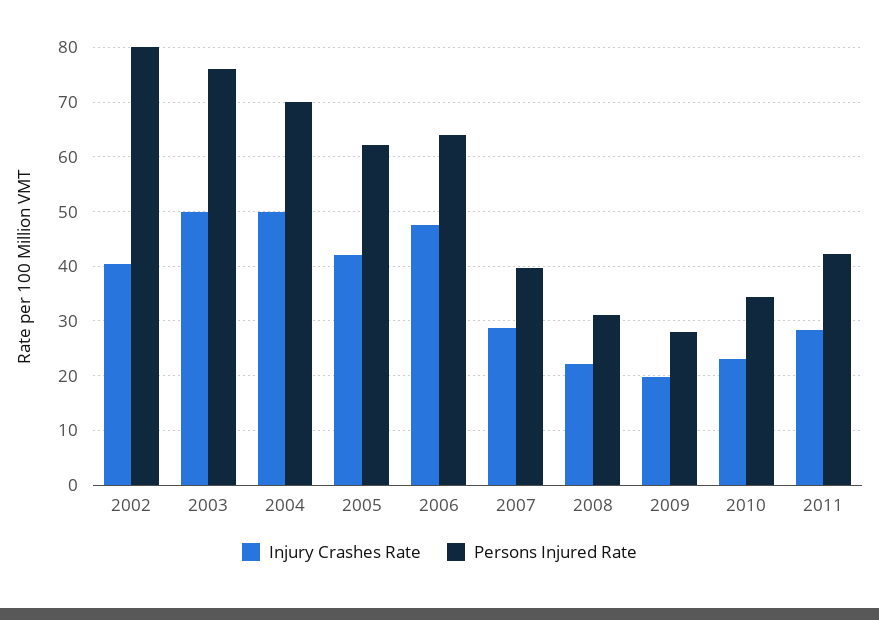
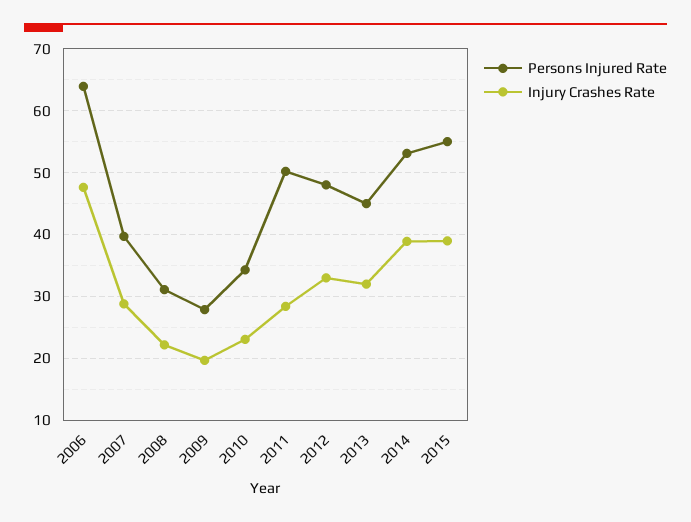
Injury Crashes Rate, 2002: 40 -> none
Persons Injured Rate, 2002: 80 -> none
Injury Crashes Rate, 2003: 50 -> none
Persons Injured Rate, 2003: 76 -> none
Injury Crashes Rate, 2004: 50 -> none
Persons Injured Rate, 2004: 70 -> none
Injury Crashes Rate, 2005: 42 -> none
Persons Injured Rate, 2005: 62 -> none
Persons Injured Rate, 2011: 42 -> 50
Persons Injured Rate, 2012: none -> 48
Injury Crashes Rate, 2012: none -> 33
Persons Injured Rate, 2013: none -> 45
Injury Crashes Rate, 2013: none -> 32
Persons Injured Rate, 2014: none -> 53
Injury Crashes Rate, 2014: none -> 39
Persons Injured Rate, 2015: none -> 55
Injury Crashes Rate, 2015: none -> 39

